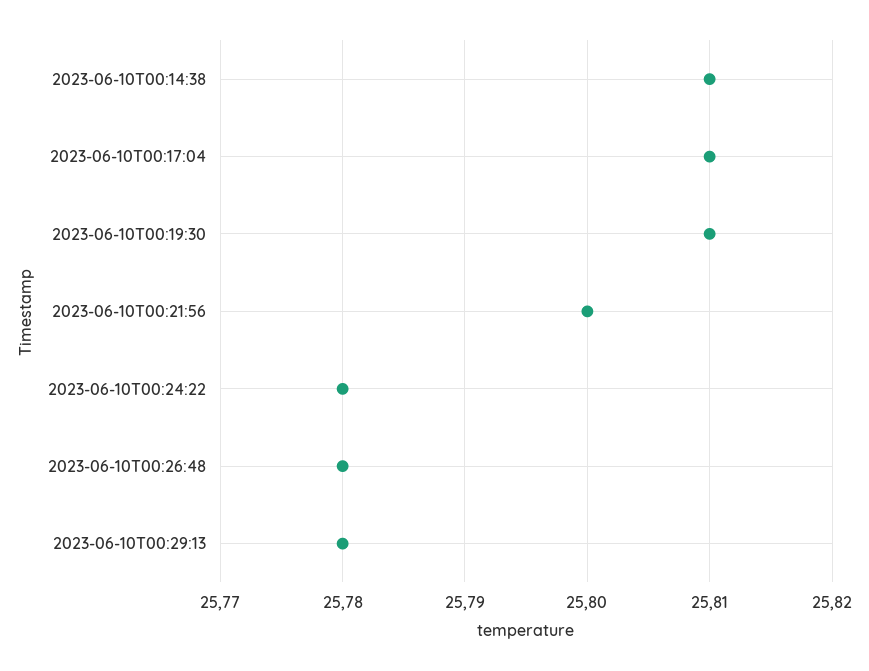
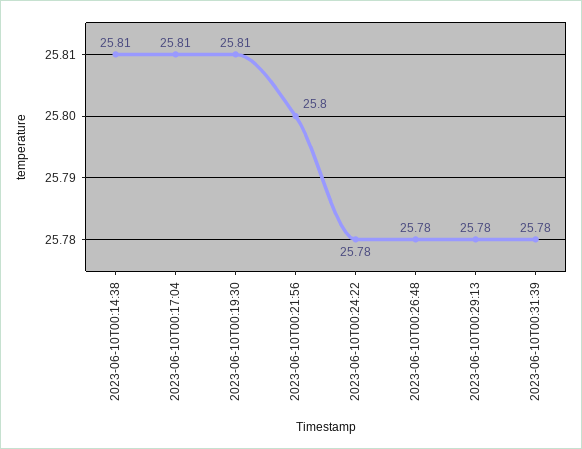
2023-06-10T00:31:39: none -> 25.78

